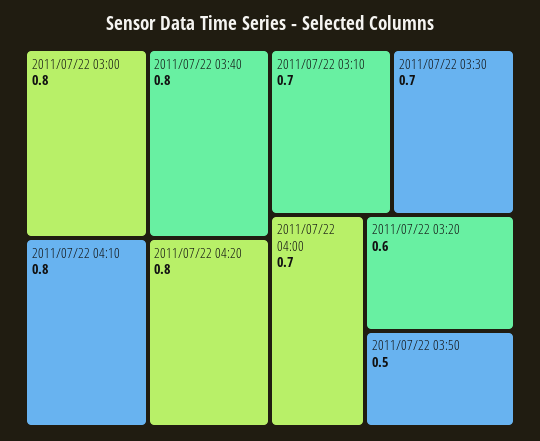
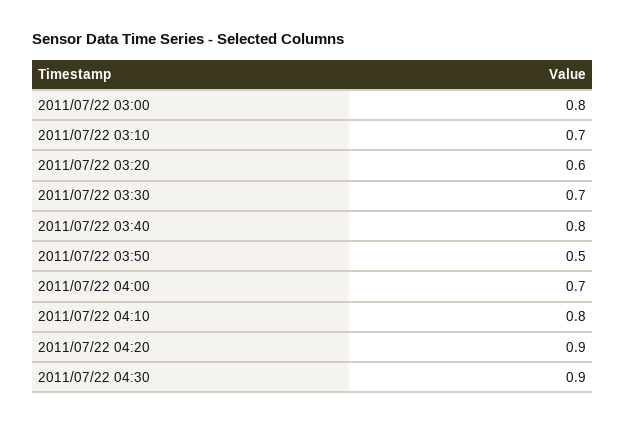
2011/07/22 04:20: 0.8 -> 0.9
2011/07/22 04:30: none -> 0.9

